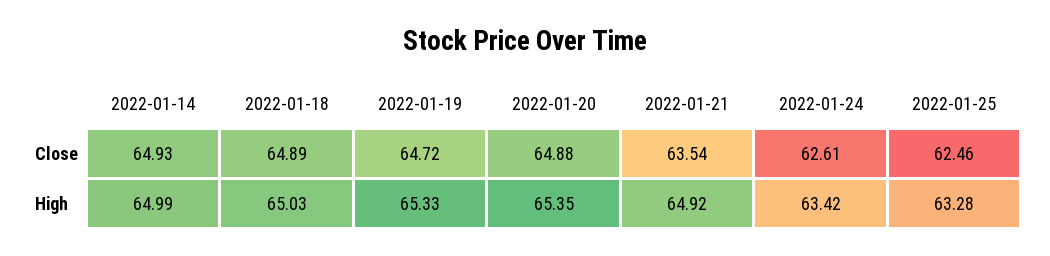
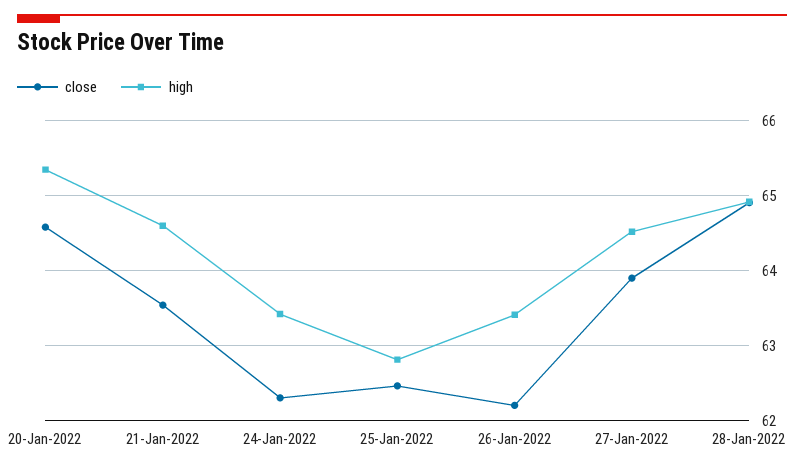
Close, 2022-01-14: 64.93 -> none
Close, 2022-01-18: 64.89 -> none
Close, 2022-01-19: 64.72 -> none
Close, 2022-01-20: 64.88 -> 64.6
Close, 2022-01-24: 62.61 -> 62.3
High, 2022-01-14: 64.99 -> none
High, 2022-01-18: 65.03 -> none
High, 2022-01-19: 65.33 -> none
High, 2022-01-21: 64.92 -> 64.6
High, 2022-01-25: 63.28 -> 62.8
Close, 26-Jan-2022: none -> 62.2
High, 26-Jan-2022: none -> 63.4
Close, 27-Jan-2022: none -> 63.9
High, 27-Jan-2022: none -> 64.5
Close, 28-Jan-2022: none -> 64.9
High, 28-Jan-2022: none -> 64.9

